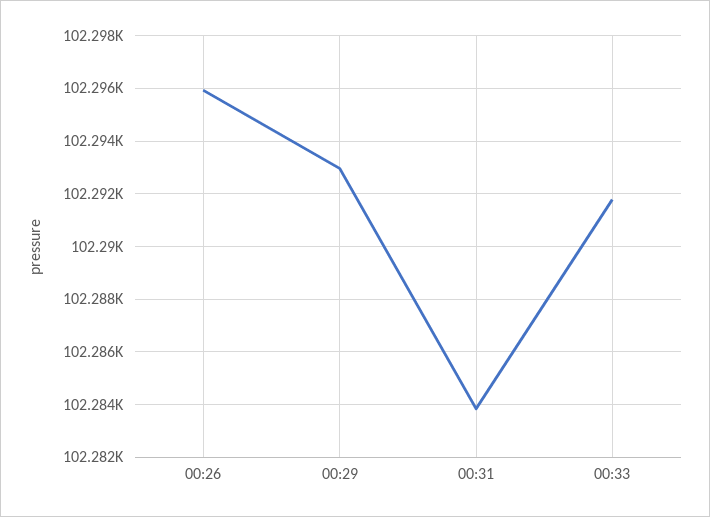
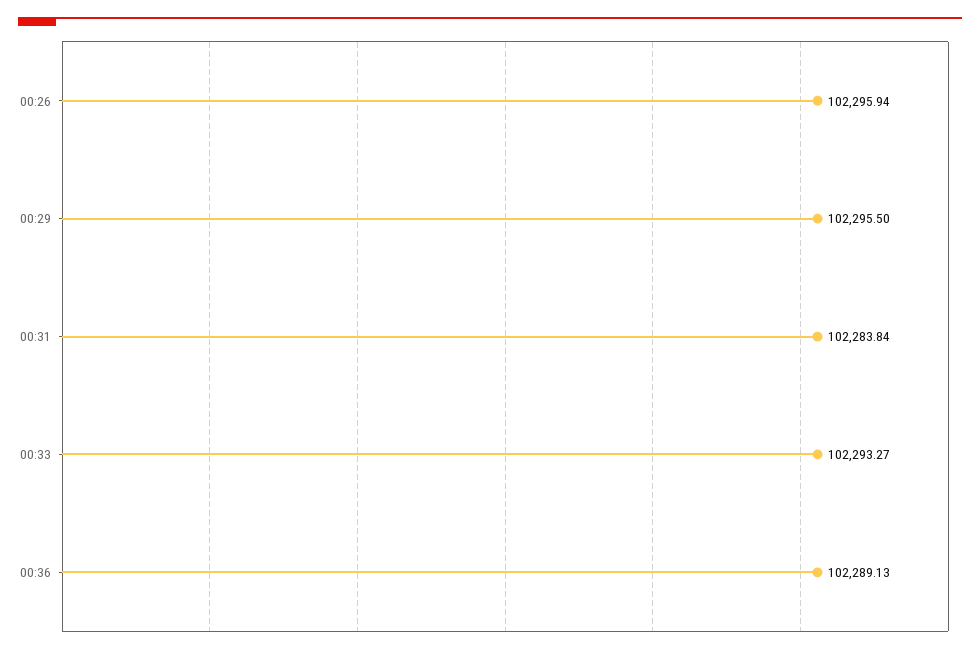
00:29: 102293 -> 102295.5
00:33: 102291.75 -> 102293.27
00:36: none -> 102289.13

